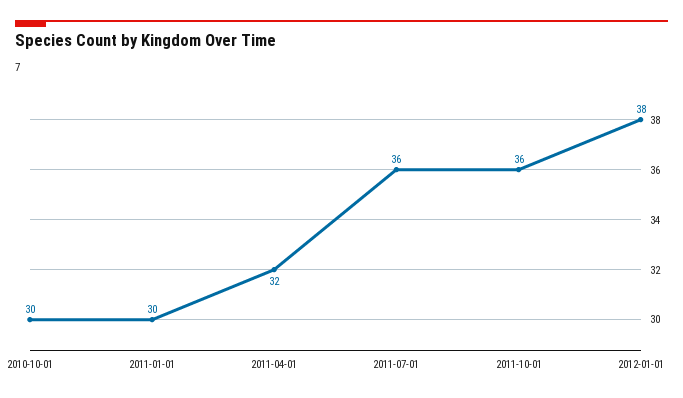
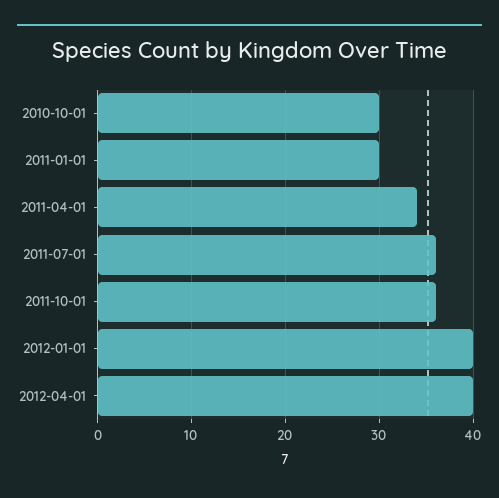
2011-04-01: 32 -> 34
2012-01-01: 38 -> 40
2012-04-01: none -> 40

